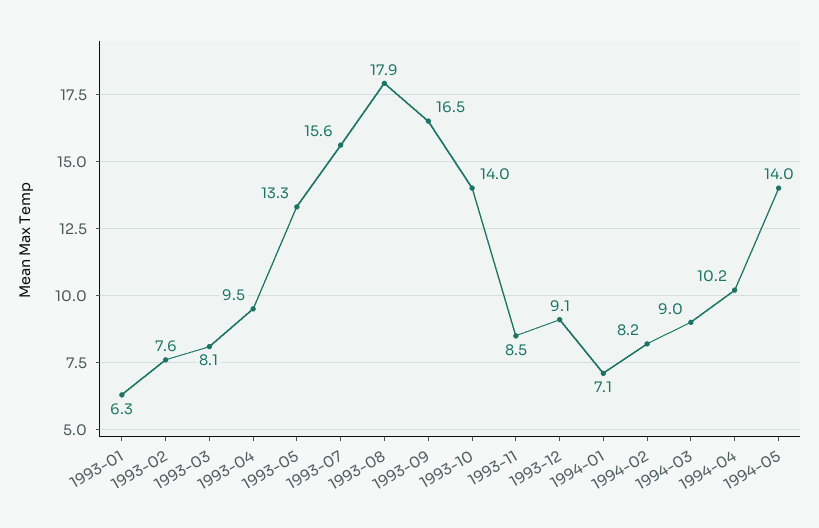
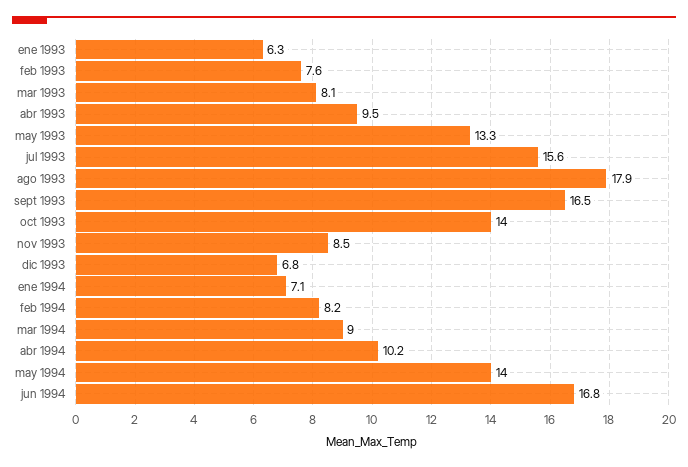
1993-12: 9.1 -> 6.8
jun 1994: none -> 16.8

